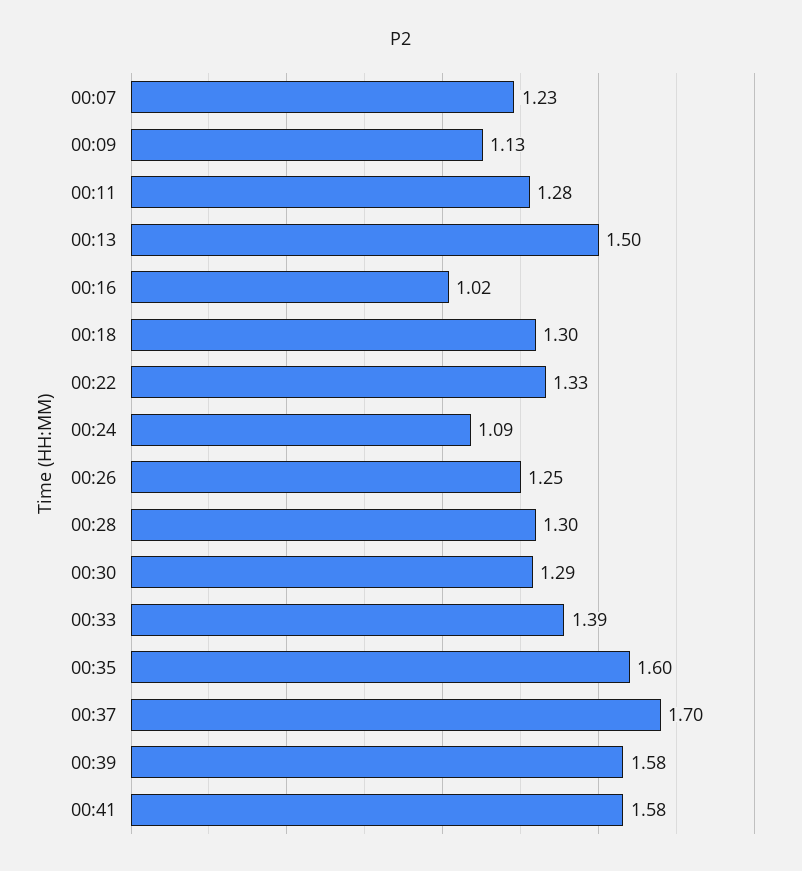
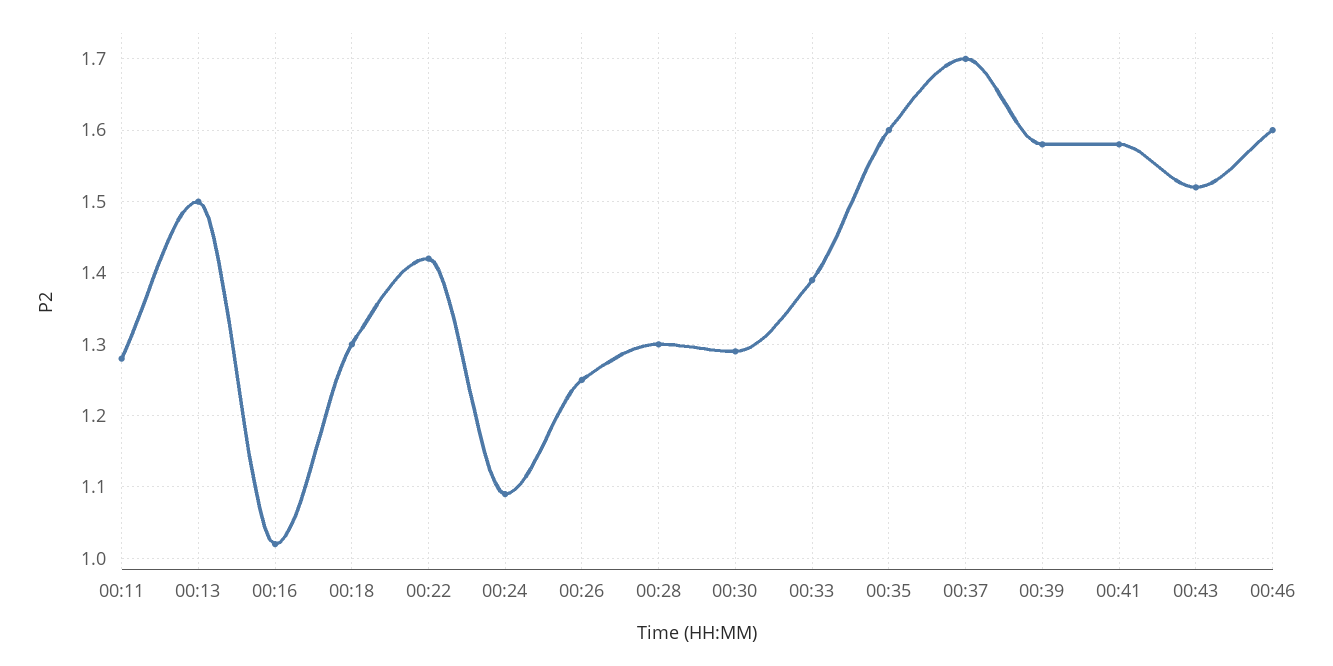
00:07: 1.23 -> none
00:09: 1.13 -> none
00:22: 1.33 -> 1.42
00:43: none -> 1.52
00:46: none -> 1.6

